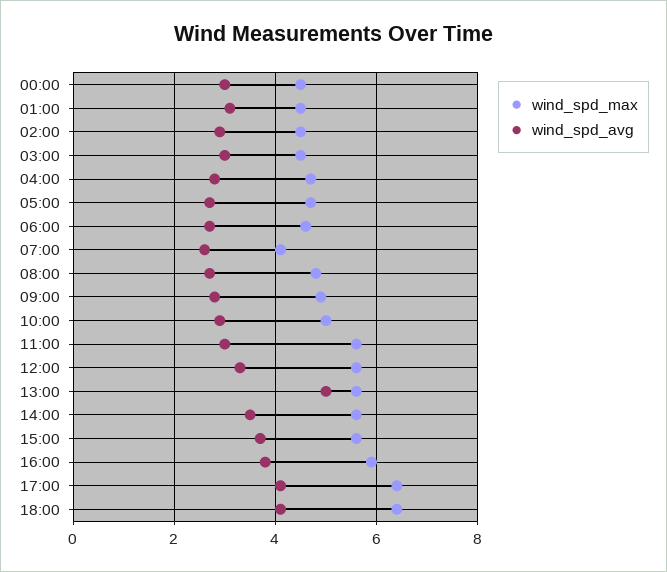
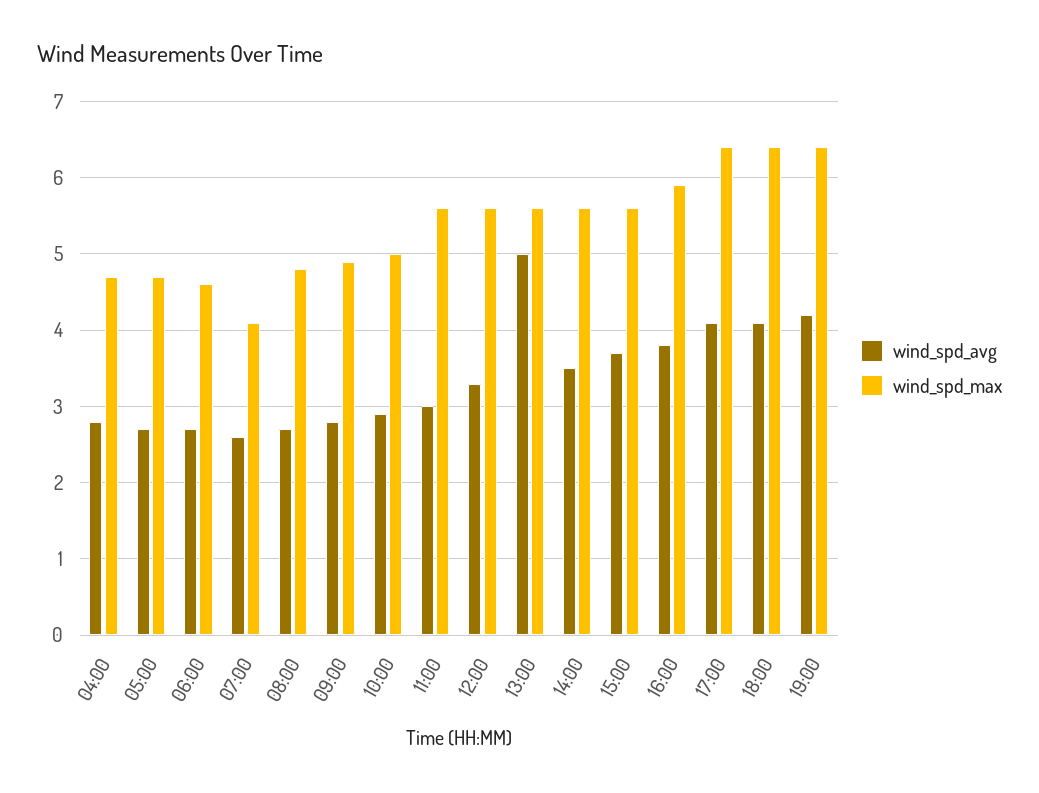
wind_spd_max, 00:00: 4.5 -> none
wind_spd_avg, 00:00: 3 -> none
wind_spd_max, 01:00: 4.5 -> none
wind_spd_avg, 01:00: 3 -> none
wind_spd_max, 02:00: 4.5 -> none
wind_spd_avg, 02:00: 3 -> none
wind_spd_max, 03:00: 4.5 -> none
wind_spd_avg, 03:00: 3 -> none
wind_spd_avg, 19:00: none -> 4.2
wind_spd_max, 19:00: none -> 6.4

